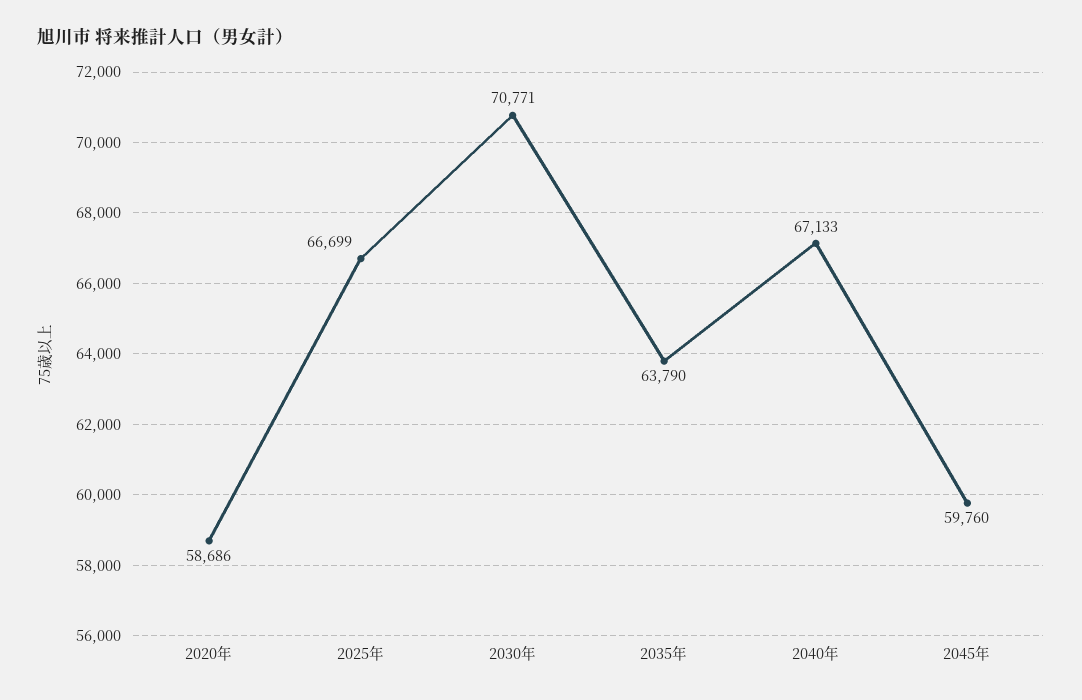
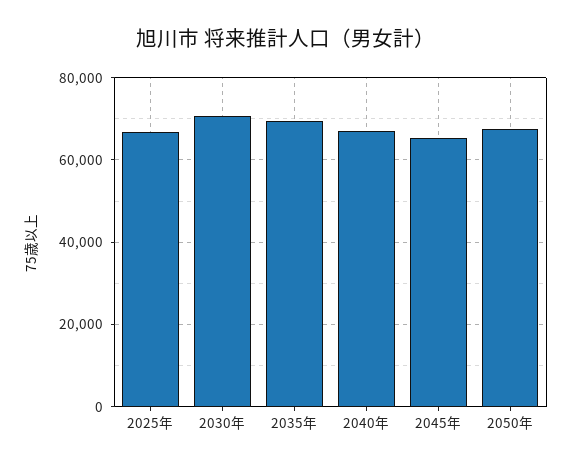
2020年: 58686 -> none
2035年: 63790 -> 70000
2045年: 59760 -> 66000
2050年: none -> 68000

